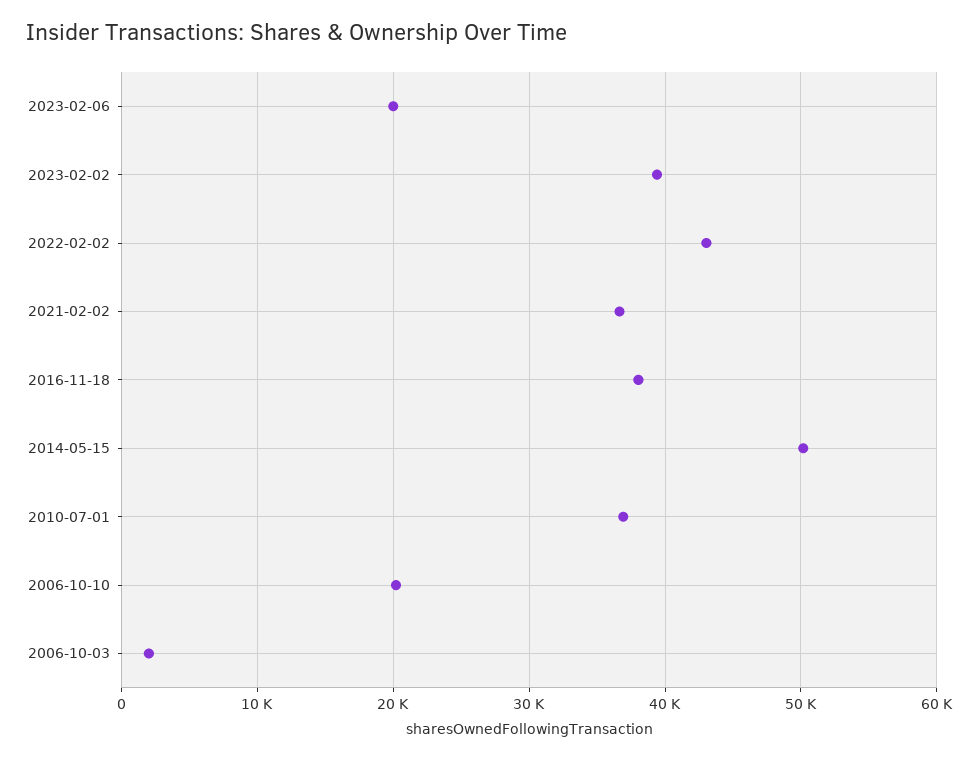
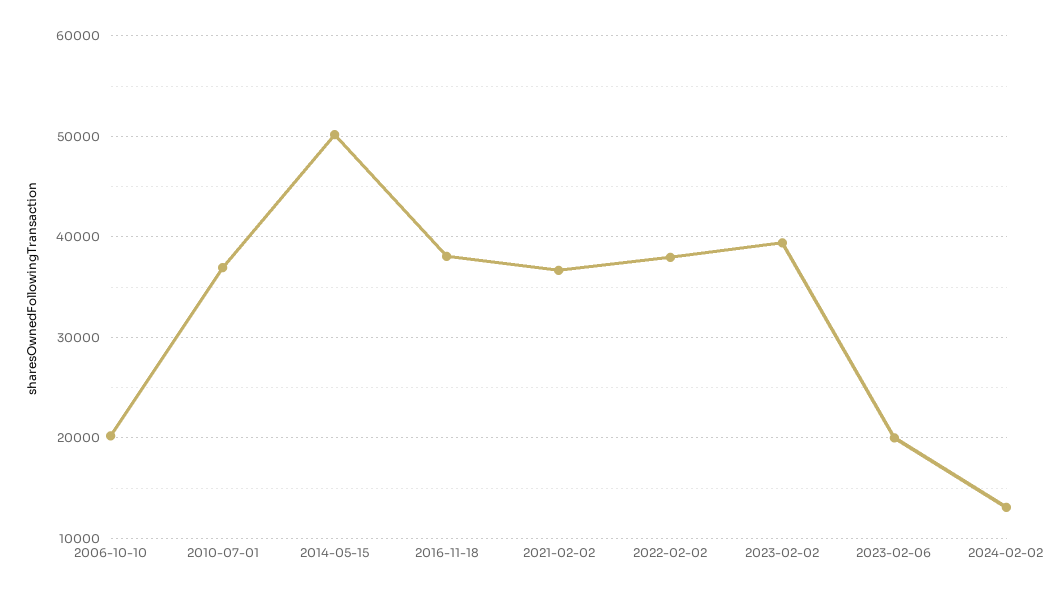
2022-02-02: 43000 -> 38000
2006-10-03: 2000 -> none
2024-02-02: none -> 13000

